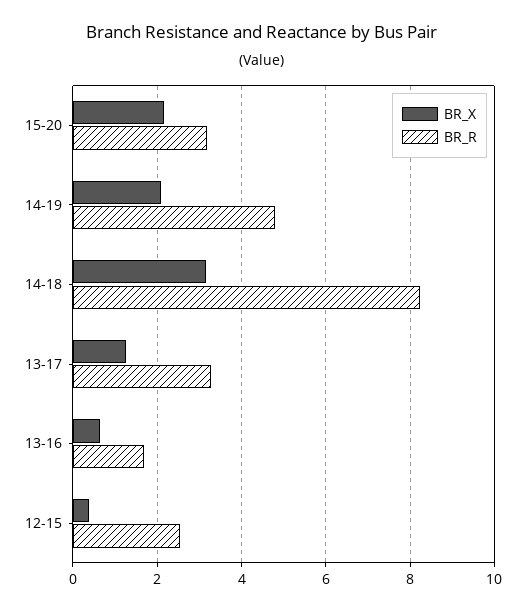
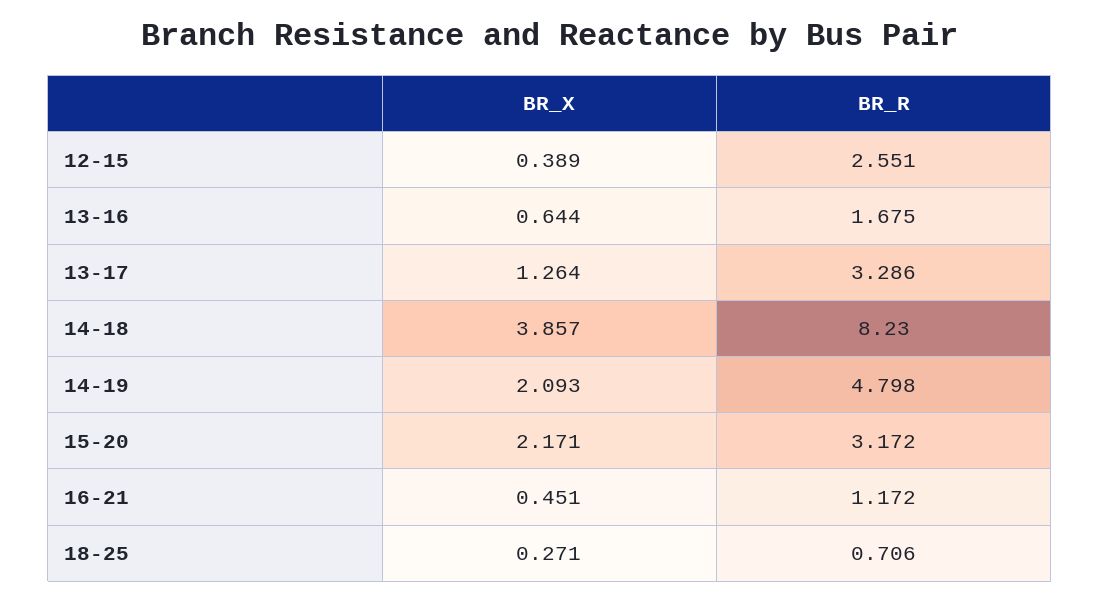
BR_X, 14-18: 3.2 -> 3.857
BR_X, 16-21: none -> 0.451
BR_R, 16-21: none -> 1.172
BR_X, 18-25: none -> 0.271
BR_R, 18-25: none -> 0.706

